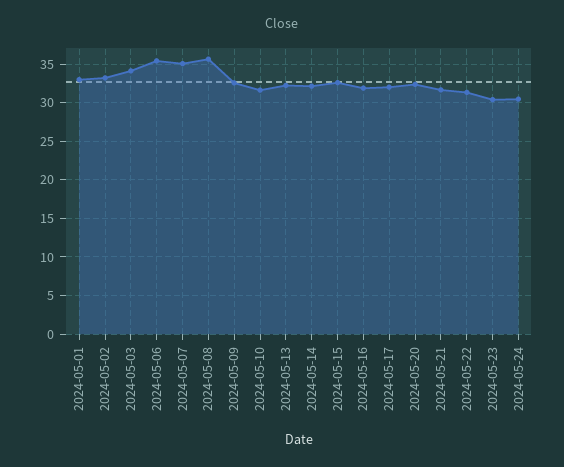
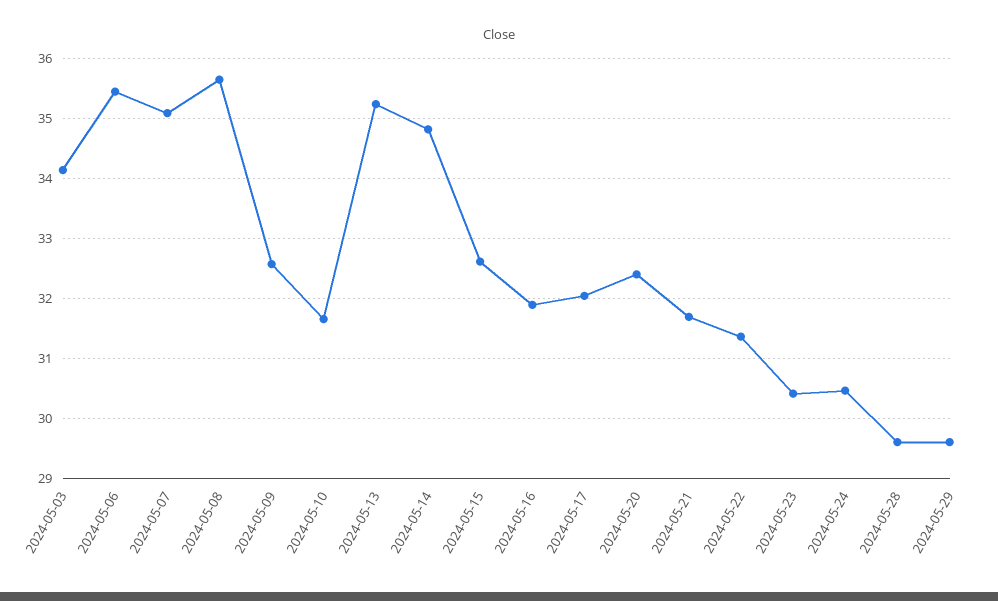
2024-05-01: 33 -> none
2024-05-02: 33 -> none
2024-05-13: 32 -> 35.2
2024-05-14: 32 -> 34.8
2024-05-28: none -> 29.6
2024-05-29: none -> 29.6

